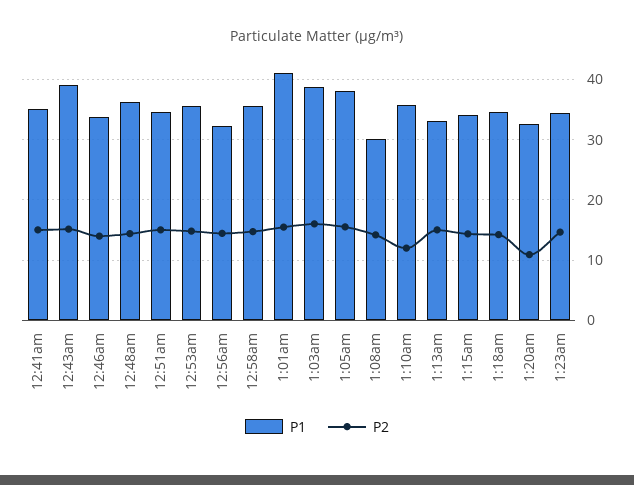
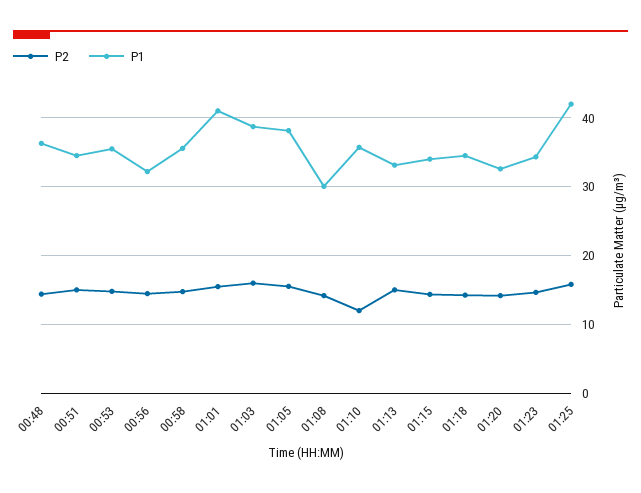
P1, 12:41am: 35 -> none
P2, 12:41am: 15 -> none
P1, 12:43am: 39 -> none
P2, 12:43am: 15 -> none
P1, 12:46am: 34 -> none
P2, 12:46am: 14 -> none
P2, 1:20am: 11 -> 14
P2, 01:25: none -> 16
P1, 01:25: none -> 42

